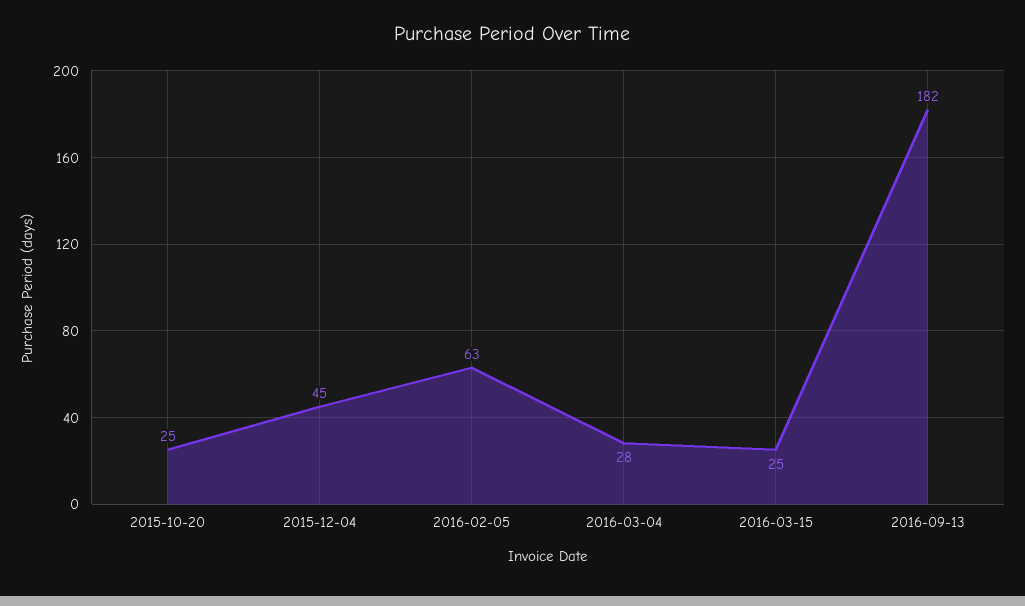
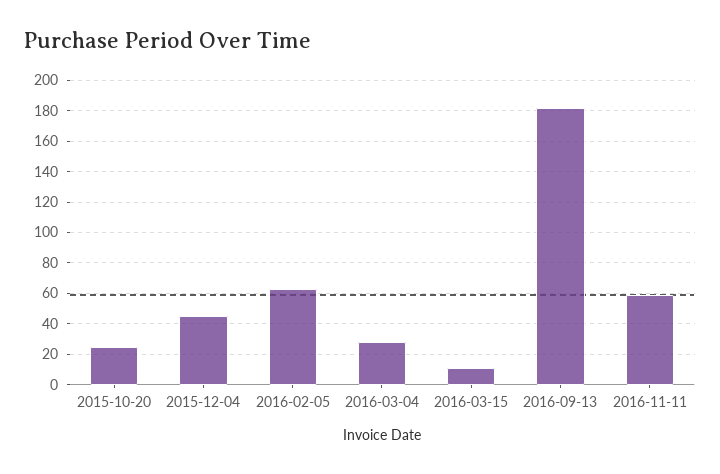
2016-03-15: 25 -> 10
2016-11-11: none -> 60

